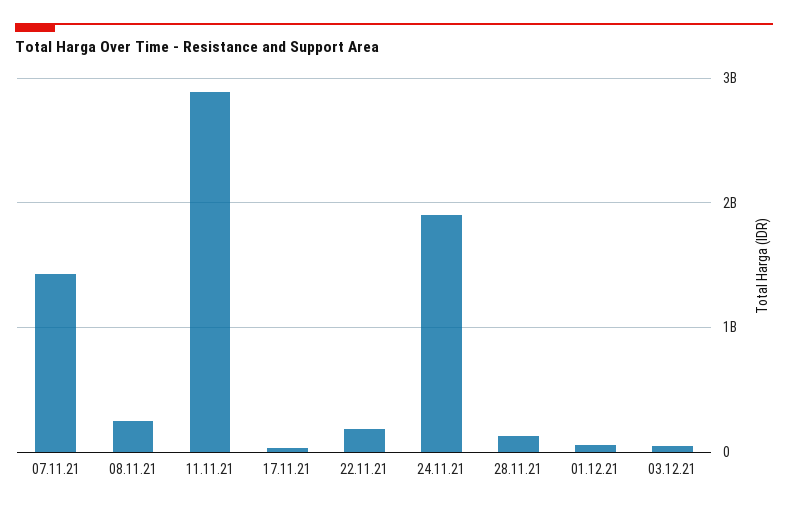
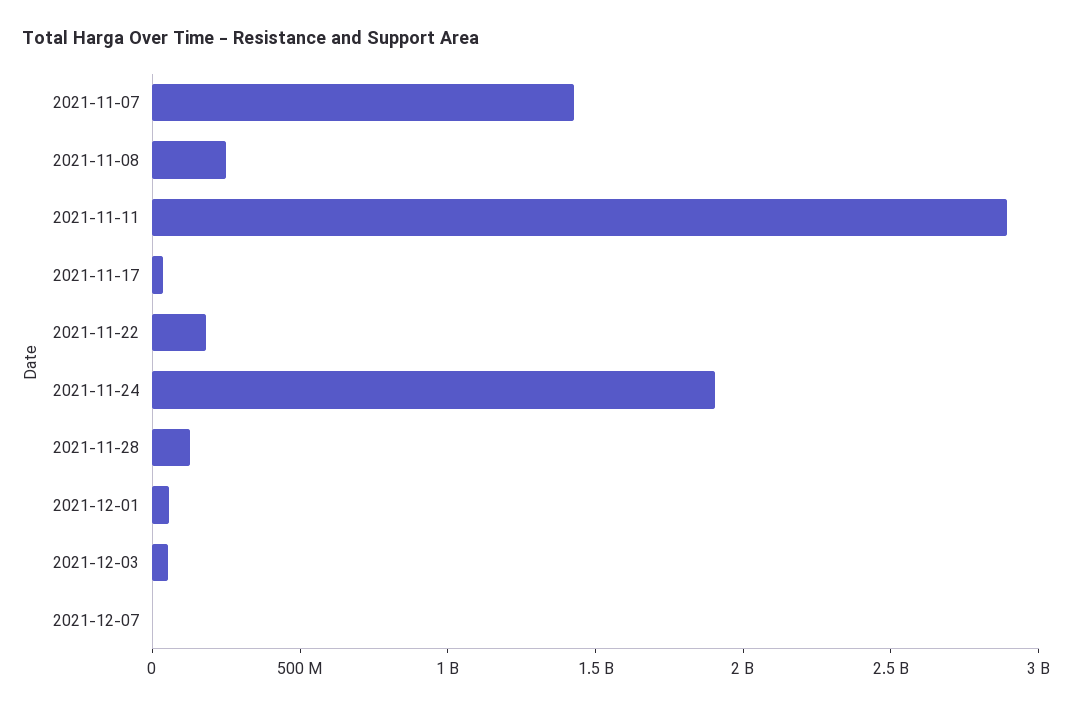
2021-12-07: none -> 0

